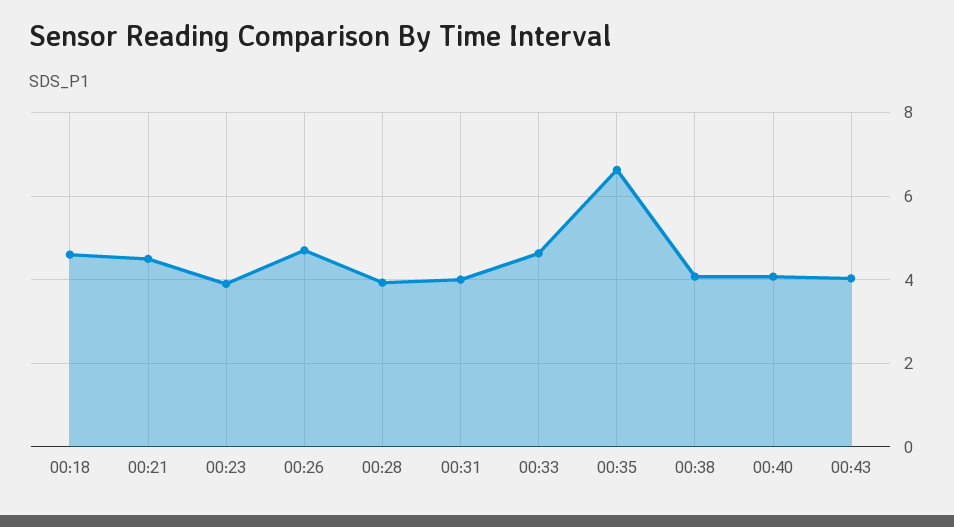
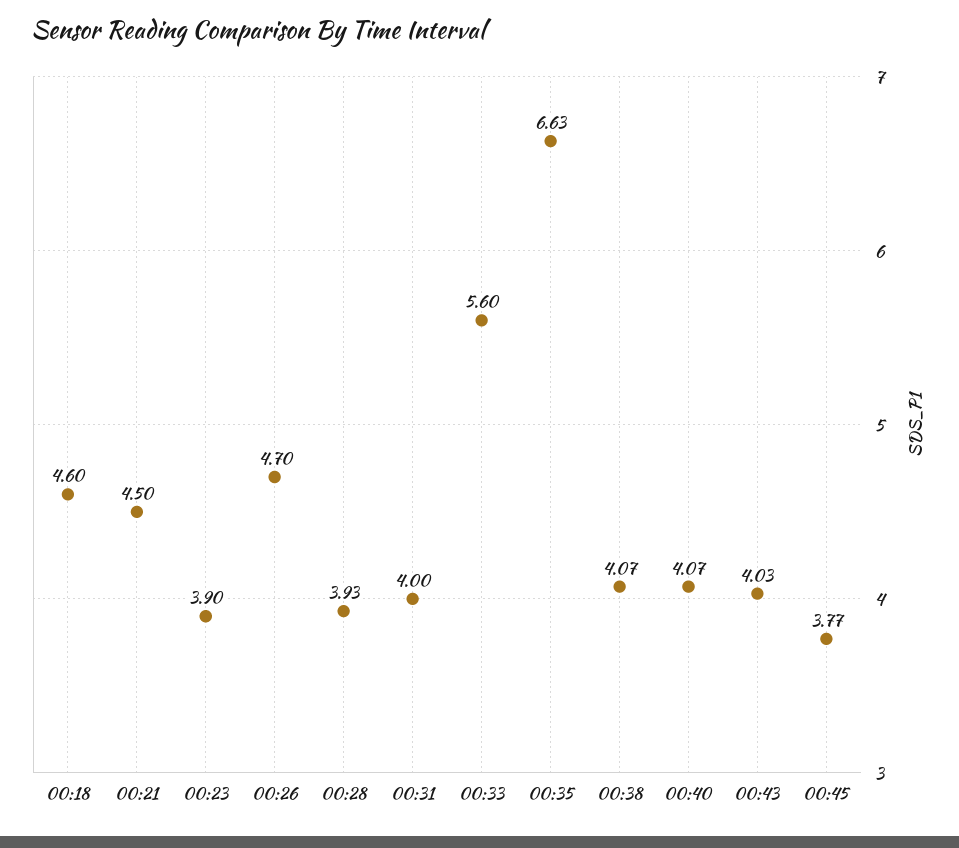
00:33: 4.6 -> 5.6
00:45: none -> 3.77

